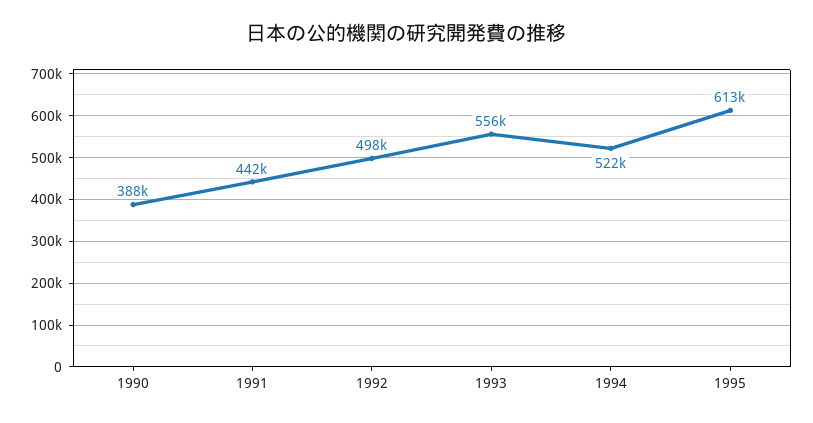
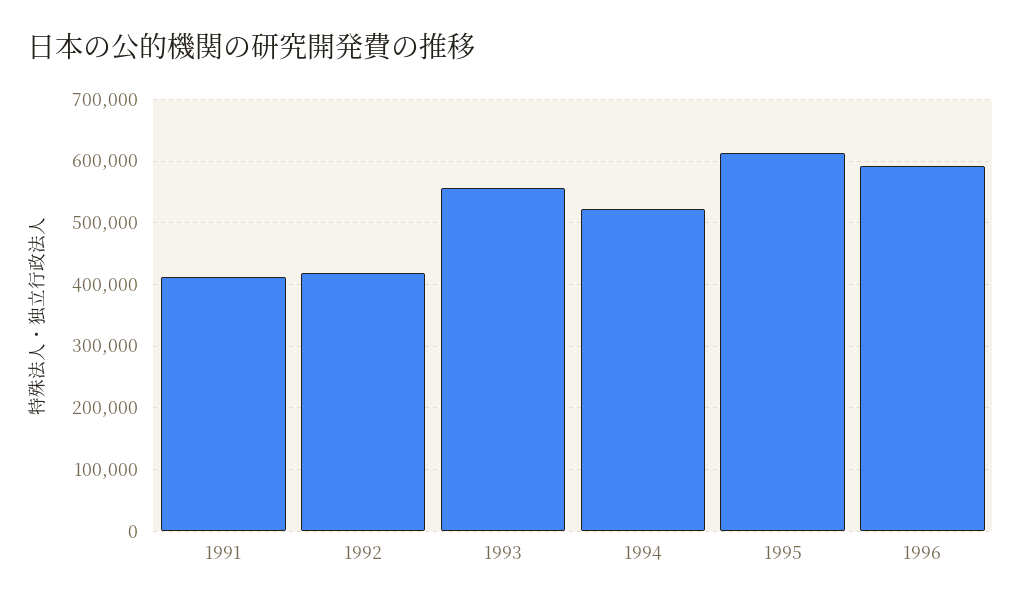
1990: 388000 -> none
1991: 442000 -> 410000
1992: 498000 -> 420000
1996: none -> 590000

